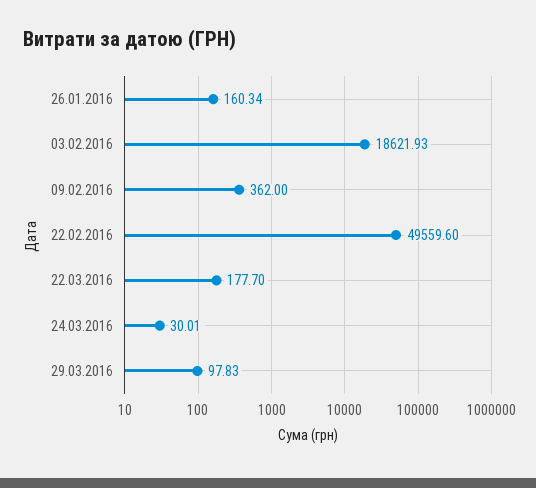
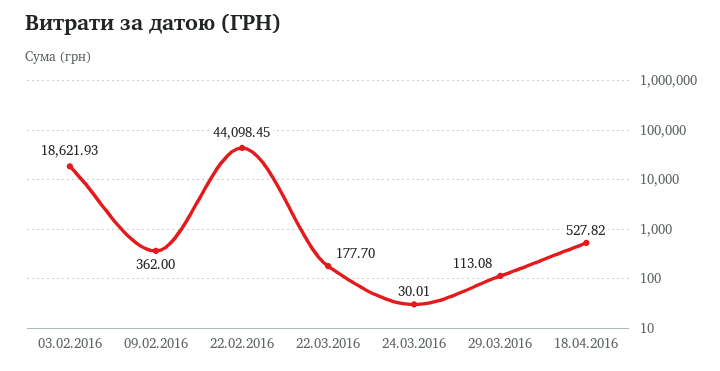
26.01.2016: 160.34 -> none
22.02.2016: 49559.6 -> 44098.45
29.03.2016: 97.83 -> 113.08
18.04.2016: none -> 527.82

